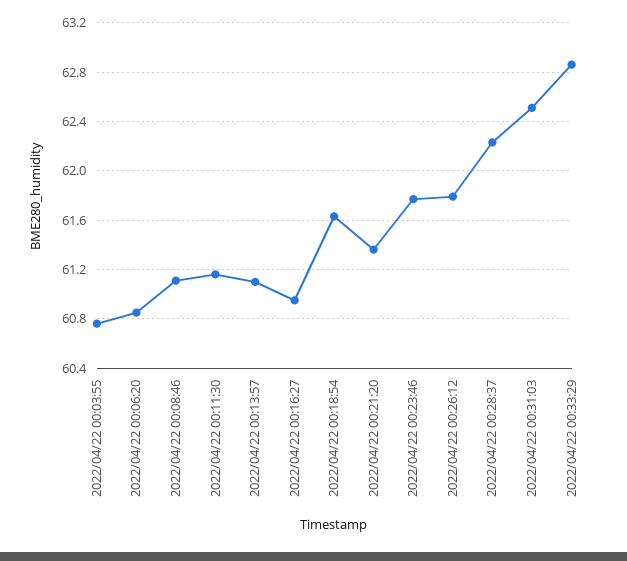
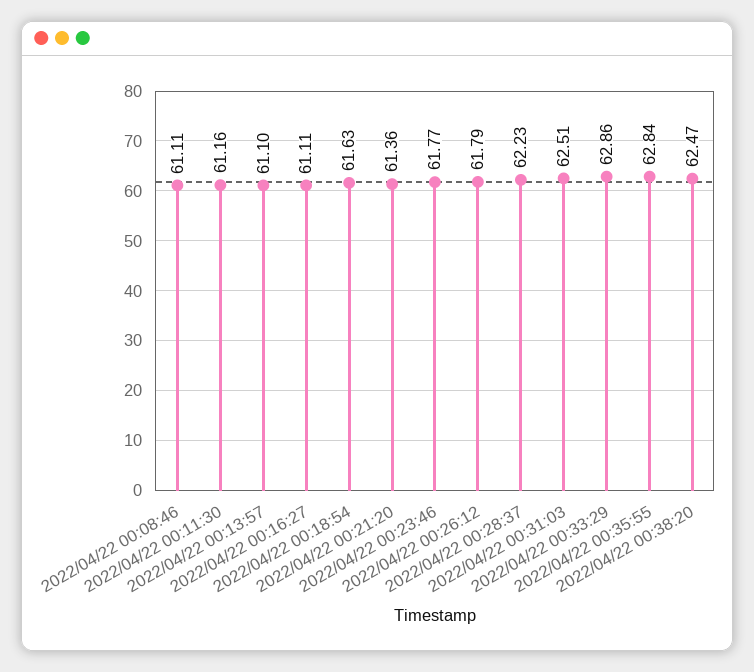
2022/04/22 00:03:55: 60.75 -> none
2022/04/22 00:06:20: 60.85 -> none
2022/04/22 00:16:27: 60.95 -> 61.11
2022/04/22 00:35:55: none -> 62.84
2022/04/22 00:38:20: none -> 62.47

